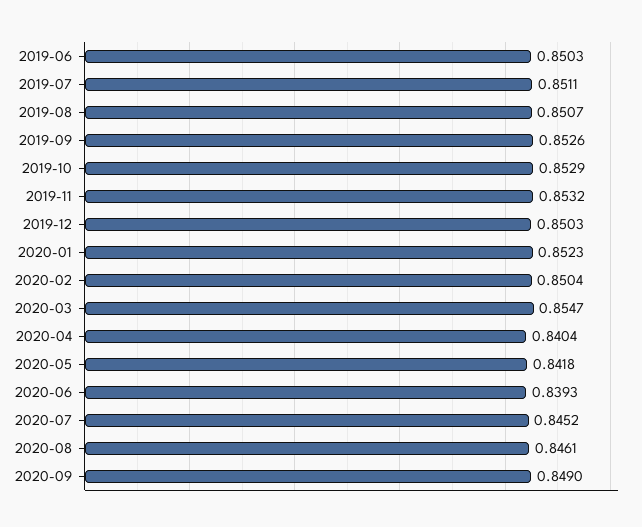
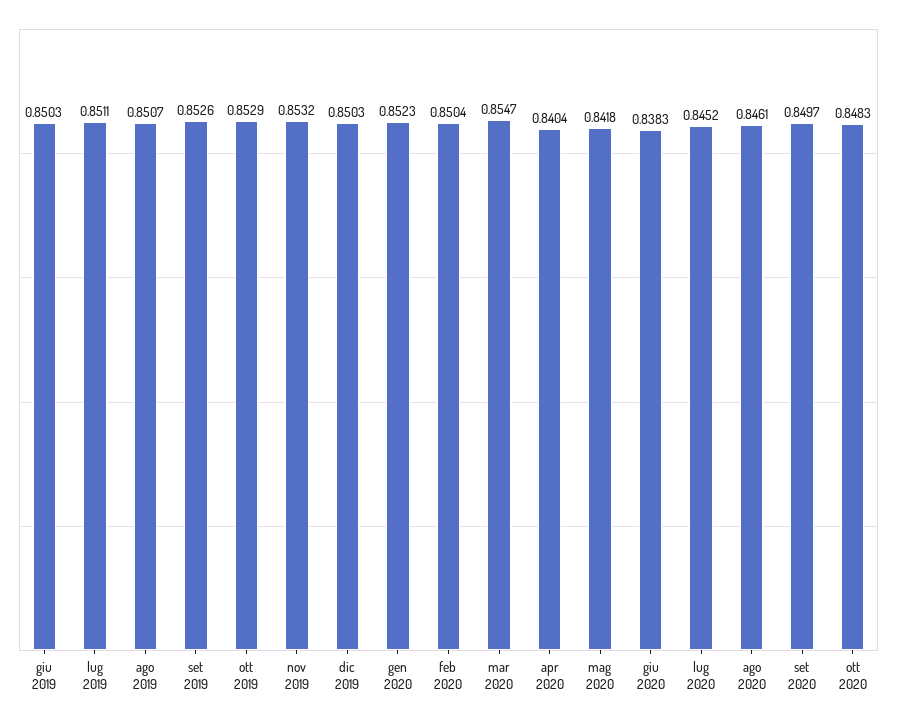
2020-06: 0.8393 -> 0.8383
2020-09: 0.849 -> 0.8497
ott 2020: none -> 0.8483

